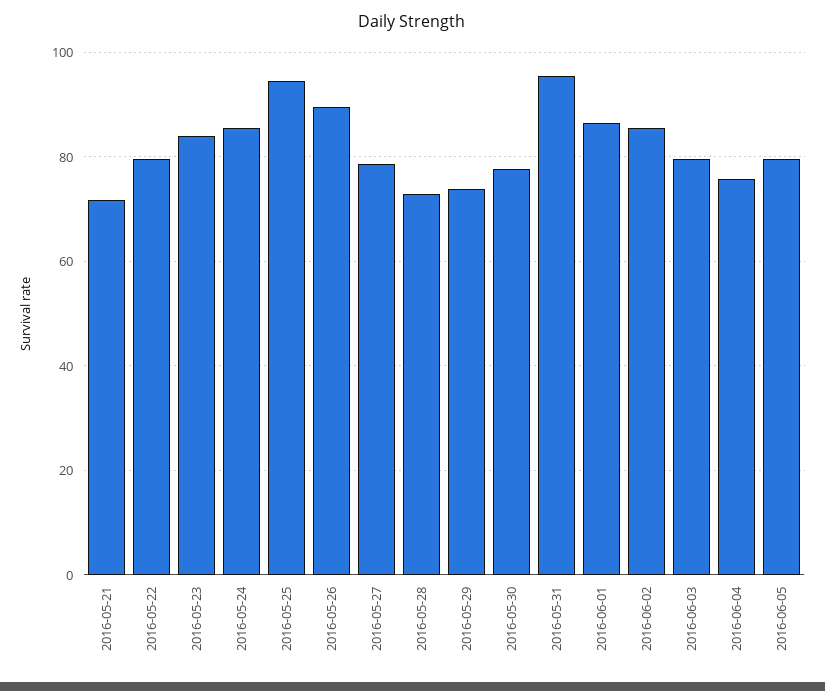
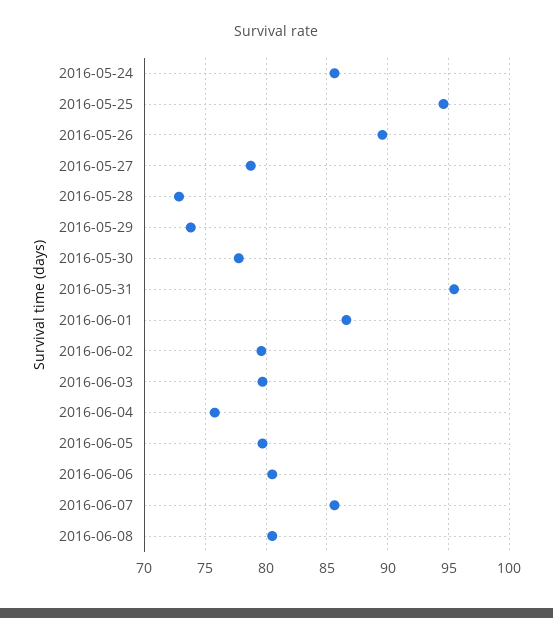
2016-05-21: 72 -> none
2016-05-22: 80 -> none
2016-05-23: 84 -> none
2016-06-02: 86 -> 79.5
2016-06-06: none -> 80.5
2016-06-07: none -> 85.5
2016-06-08: none -> 80.5

